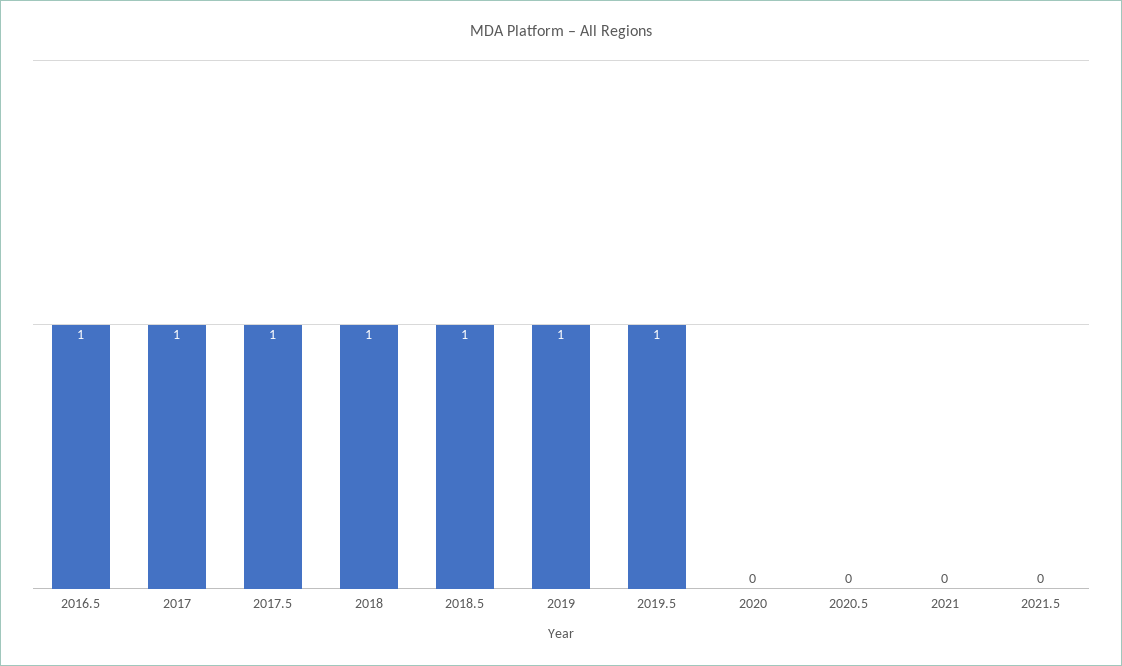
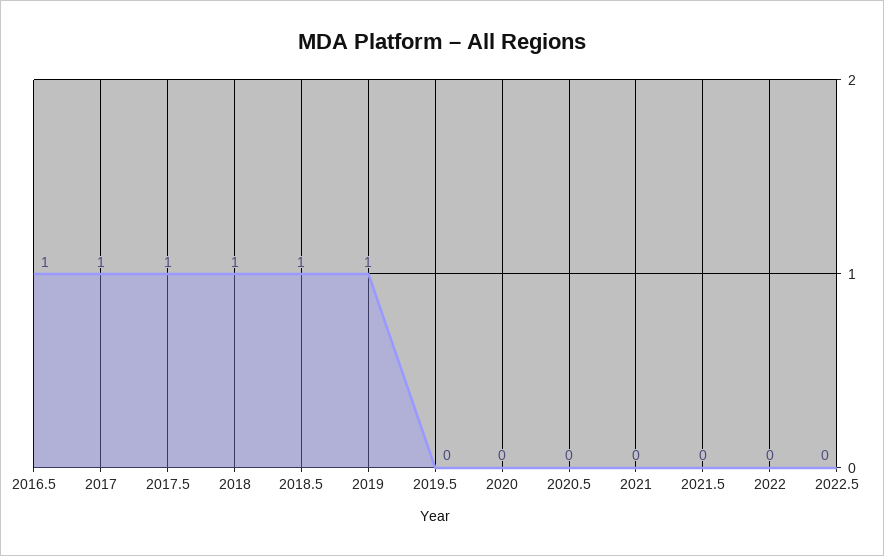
2019.5: 1 -> 0
2022: none -> 0
2022.5: none -> 0

